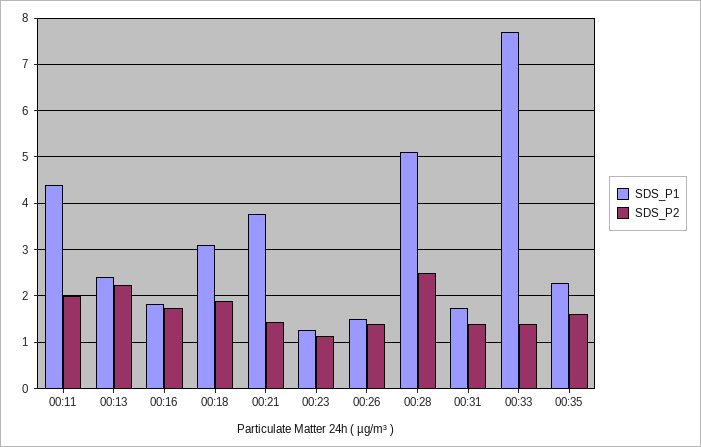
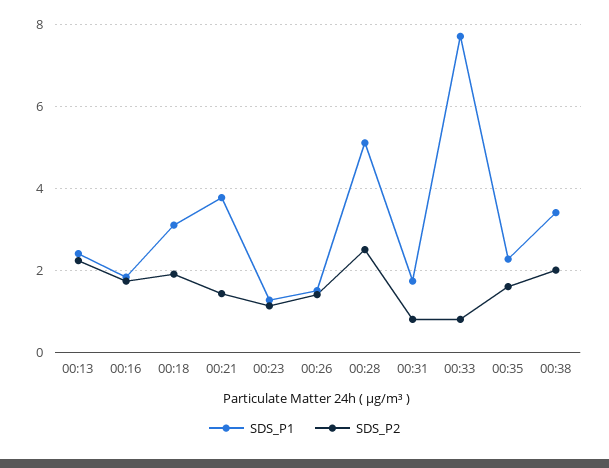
SDS_P1, 00:11: 4.4 -> none
SDS_P2, 00:11: 2 -> none
SDS_P2, 00:31: 1.4 -> 0.8
SDS_P2, 00:33: 1.4 -> 0.8
SDS_P1, 00:38: none -> 3.4
SDS_P2, 00:38: none -> 2

